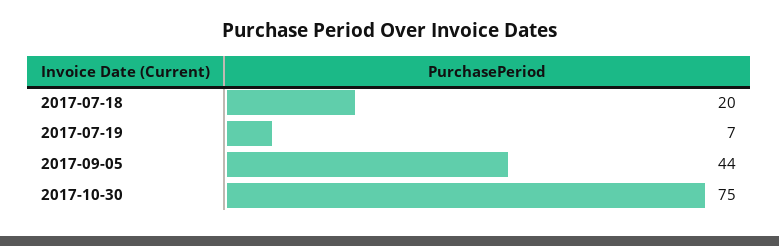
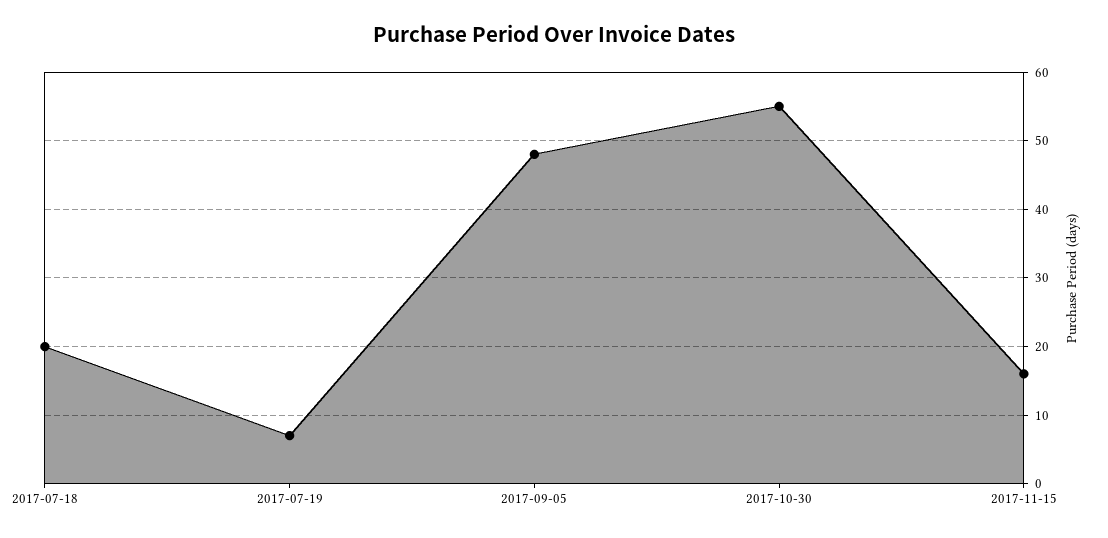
2017-09-05: 44 -> 48
2017-10-30: 75 -> 55
2017-11-15: none -> 16

